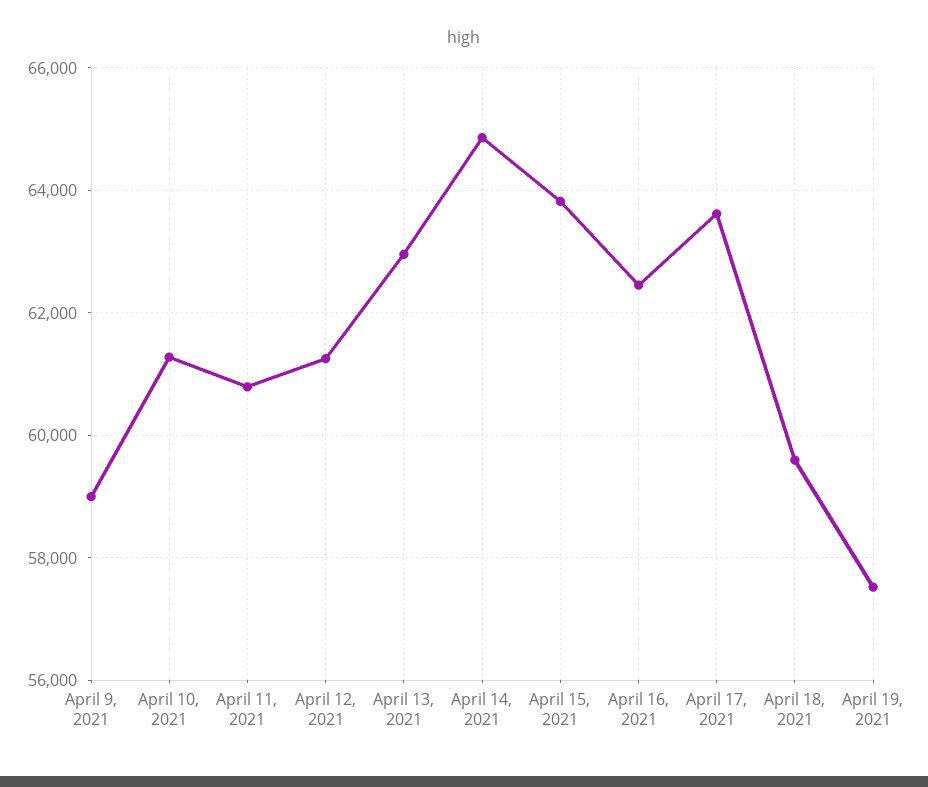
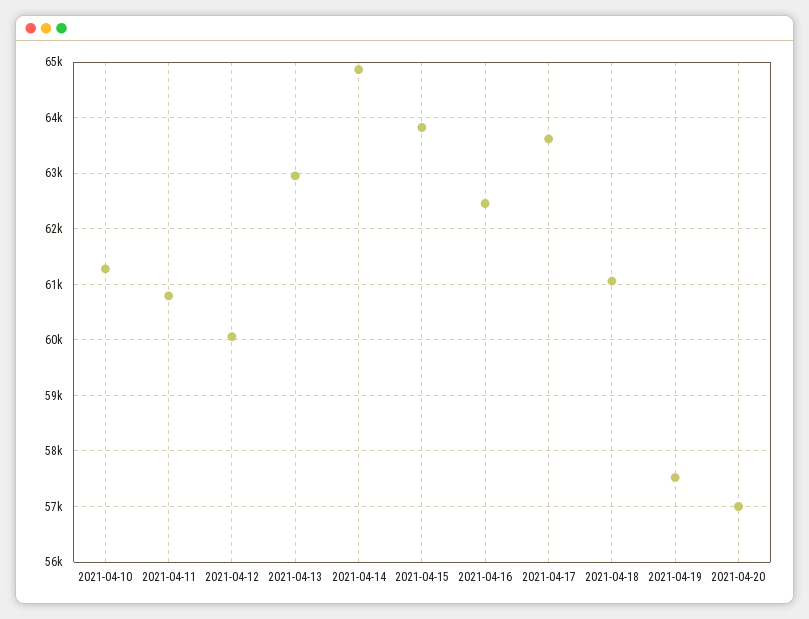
April 9, 2021: 59000 -> none
April 12, 2021: 61200 -> 60000
April 18, 2021: 59600 -> 61000
2021-04-20: none -> 57000

